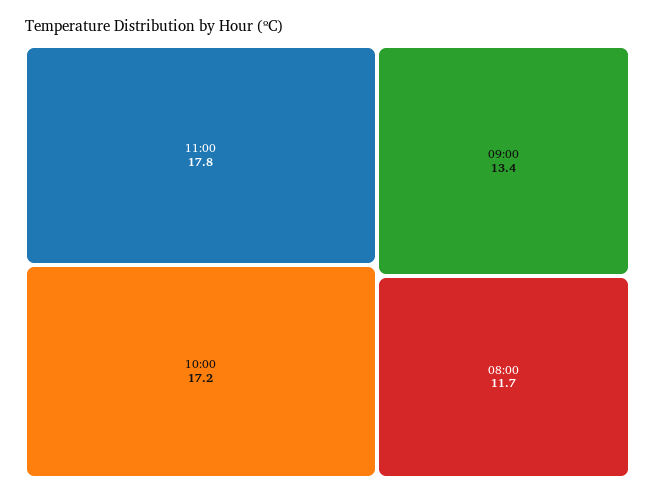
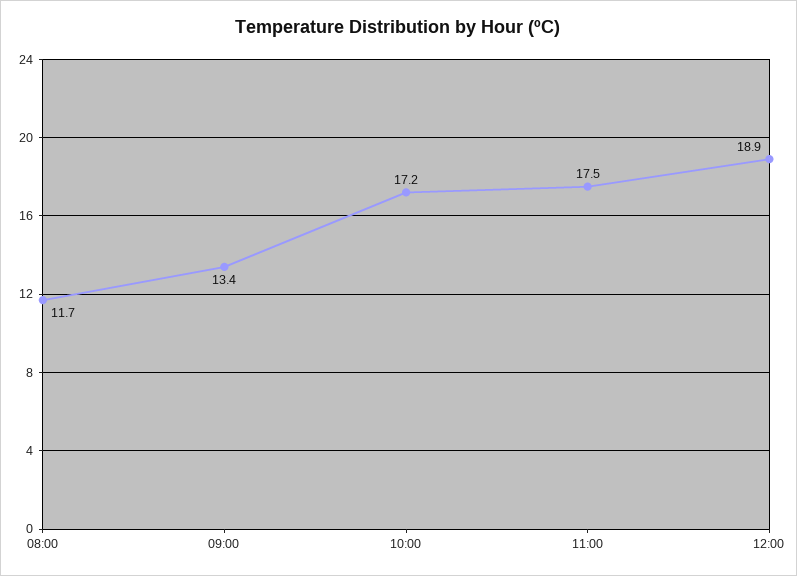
11:00: 17.8 -> 17.5
12:00: none -> 18.9

